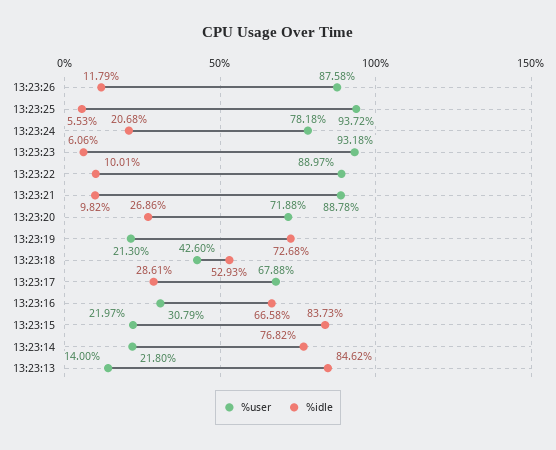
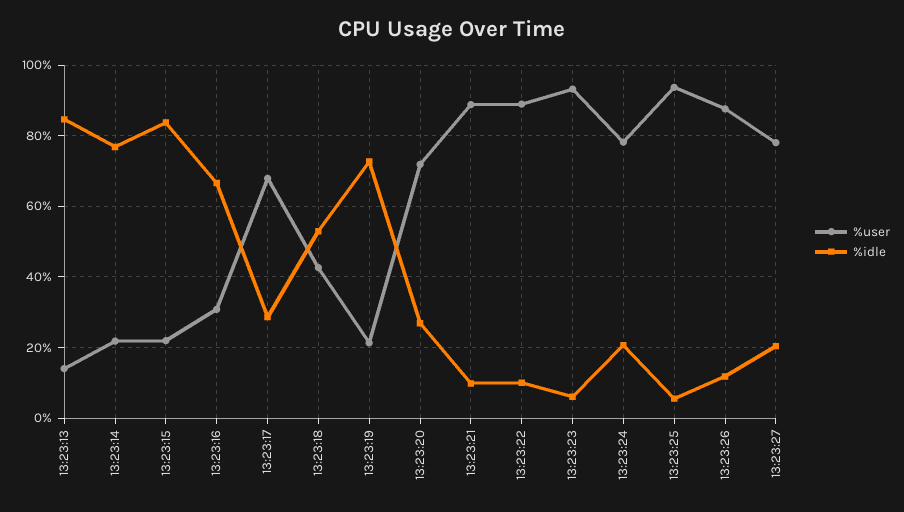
%user, 13:23:27: none -> 78
%idle, 13:23:27: none -> 20

